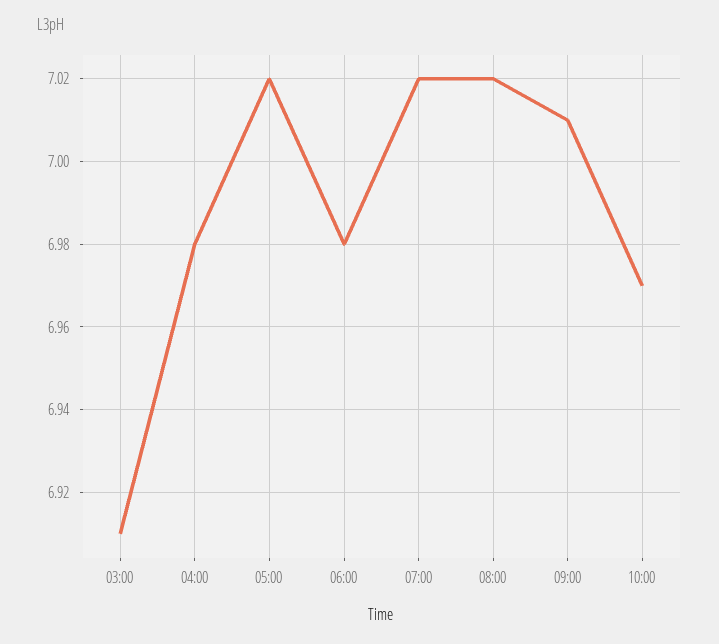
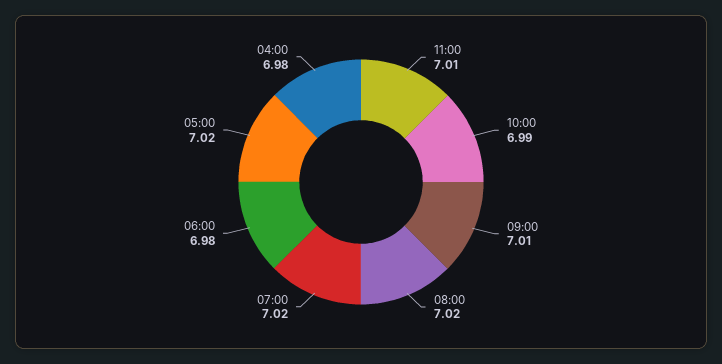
03:00: 6.91 -> none
10:00: 6.97 -> 6.99
11:00: none -> 7.01

